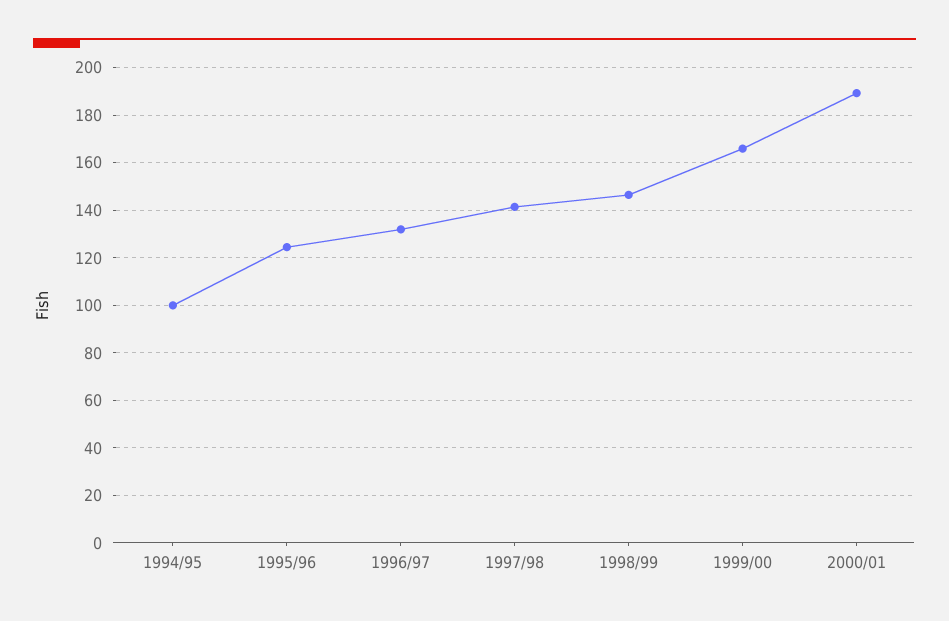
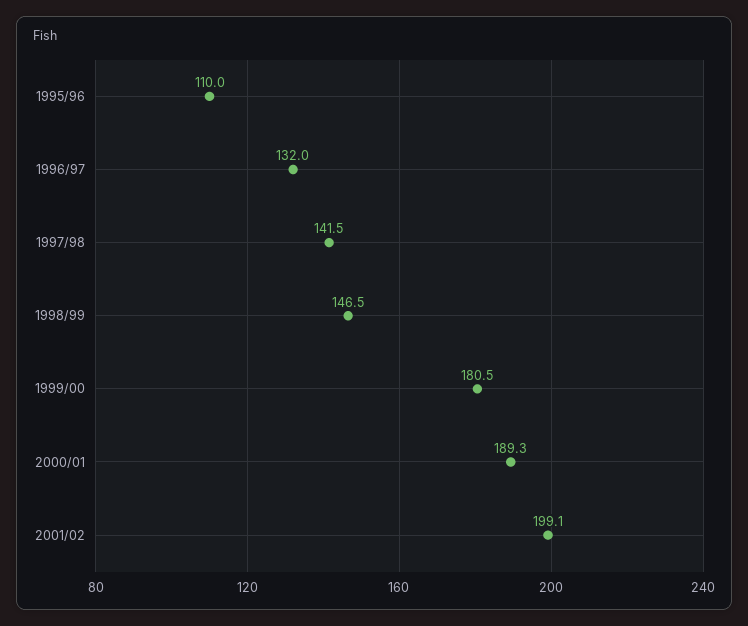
1994/95: 100 -> none
1995/96: 125 -> 110
1999/00: 165 -> 180.5
2001/02: none -> 199.1

